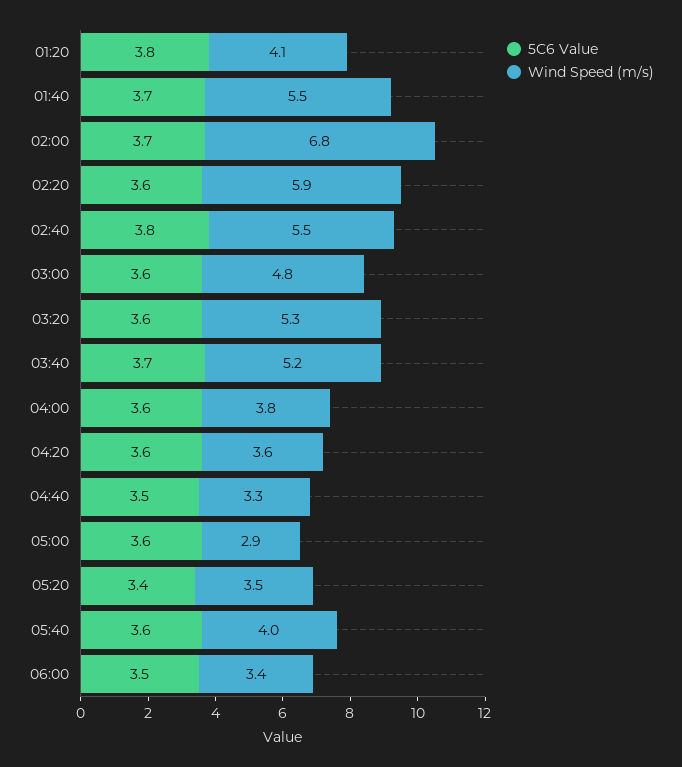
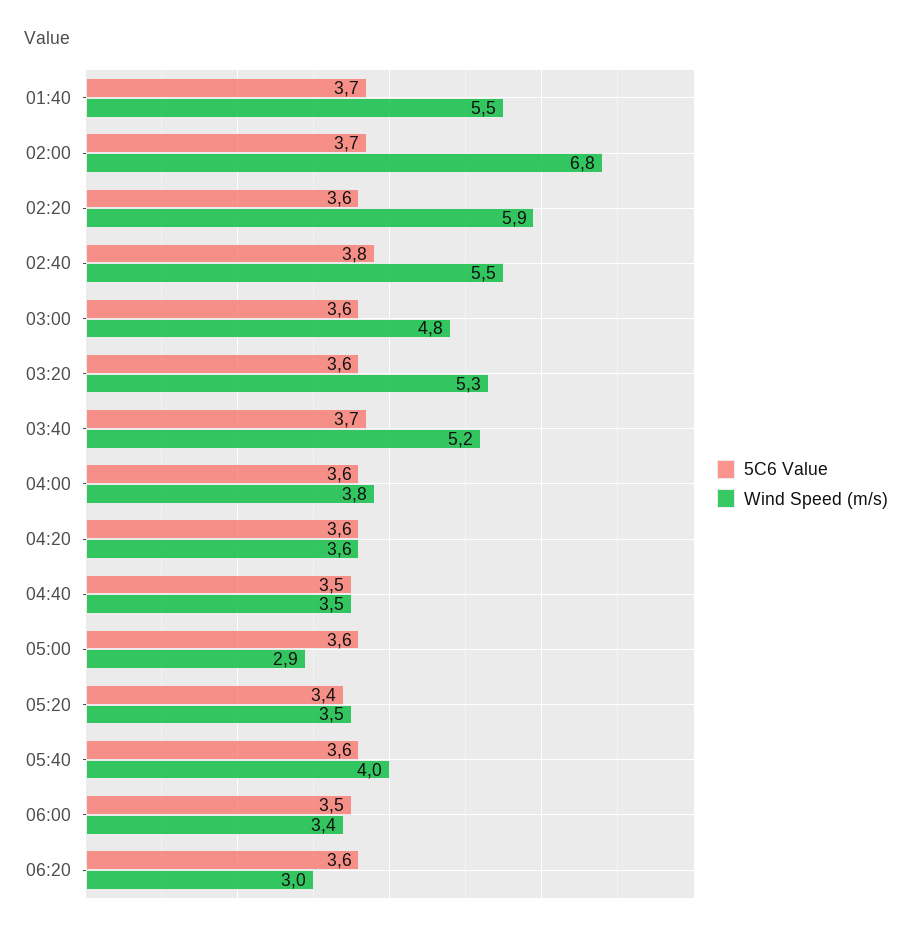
5C6 Value, 01:20: 3.8 -> none
Wind Speed (m/s), 01:20: 4.1 -> none
Wind Speed (m/s), 04:40: 3.3 -> 3.5
5C6 Value, 06:20: none -> 3.6
Wind Speed (m/s), 06:20: none -> 3

